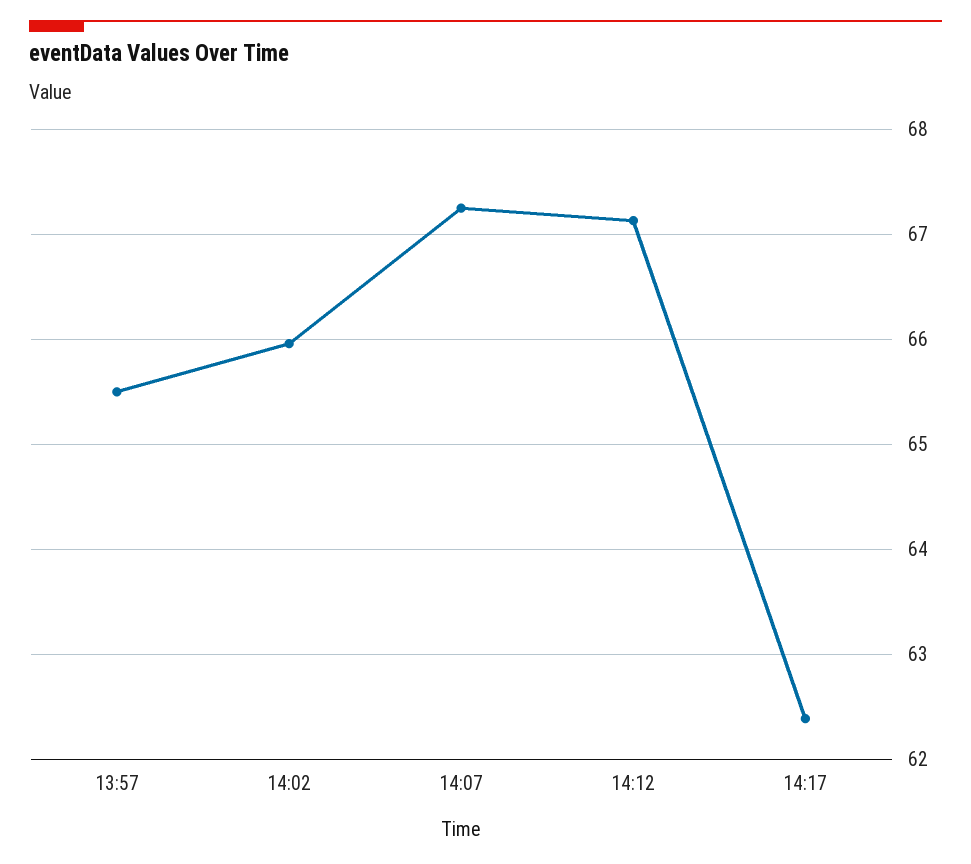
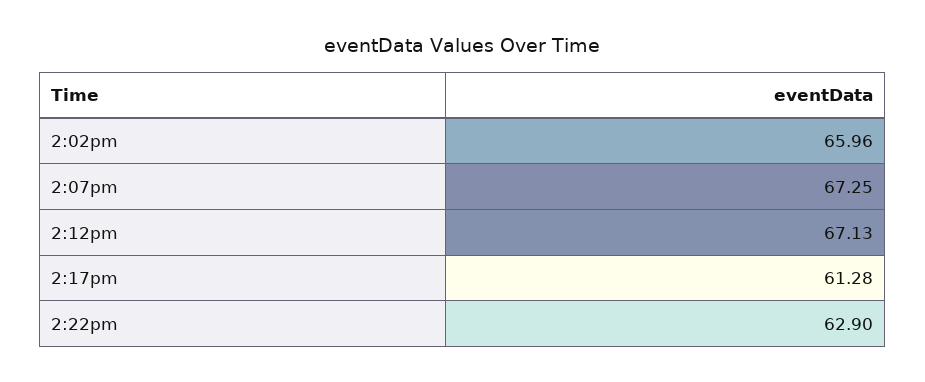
13:57: 65.5 -> none
14:17: 62.4 -> 61.28
2:22pm: none -> 62.9

